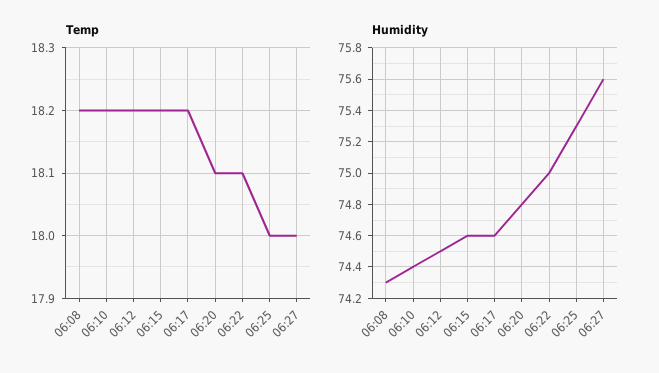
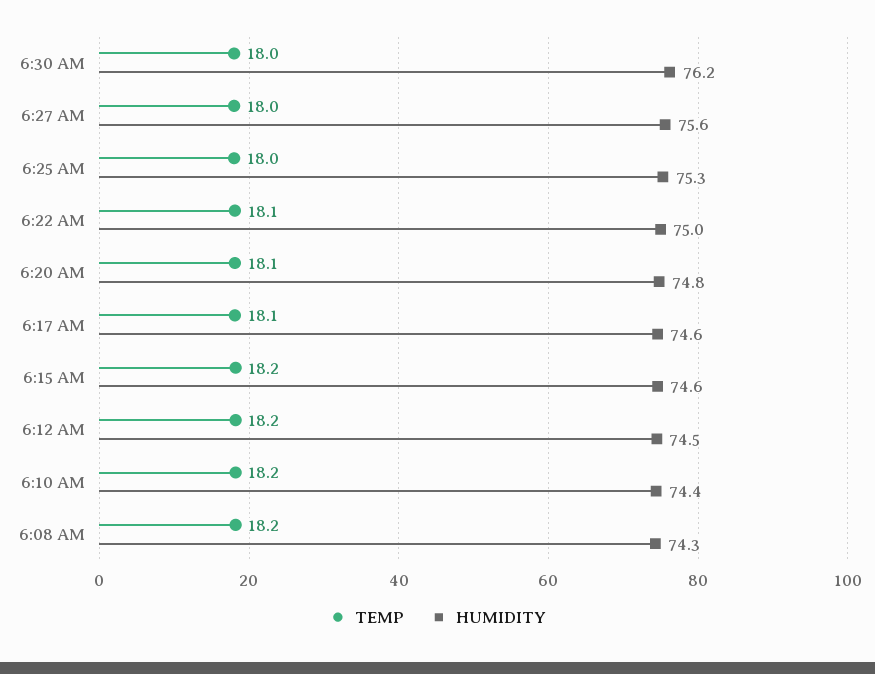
Temp, 06:17: 18.2 -> 18.1
Temp, 6:30 AM: none -> 18
Humidity, 6:30 AM: none -> 76.2

